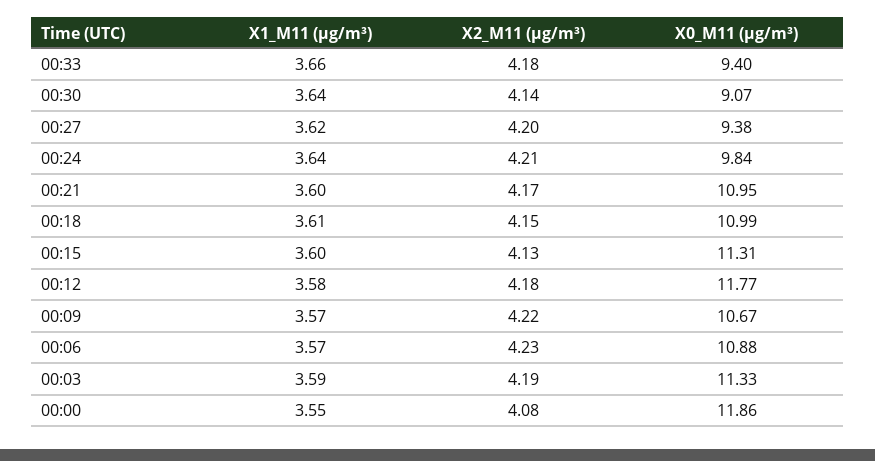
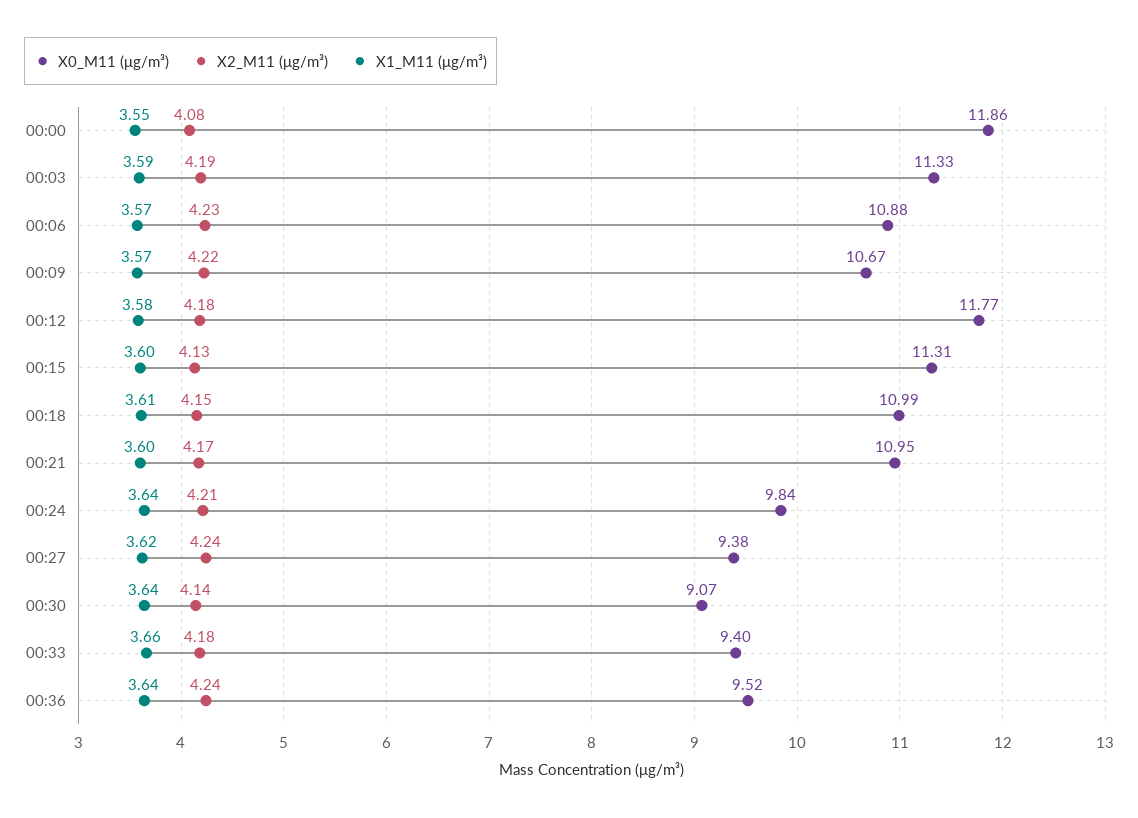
X2_M11 (μg/m³), 00:27: 4.2 -> 4.24
X0_M11 (μg/m³), 00:36: none -> 9.52
X2_M11 (μg/m³), 00:36: none -> 4.24
X1_M11 (μg/m³), 00:36: none -> 3.64

